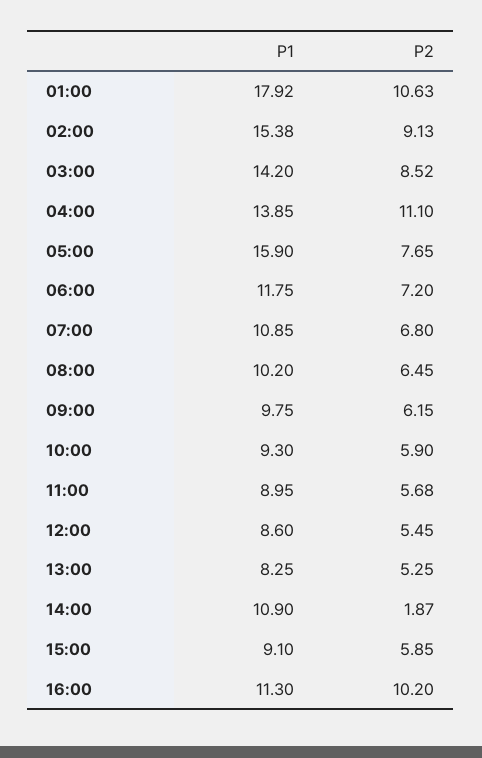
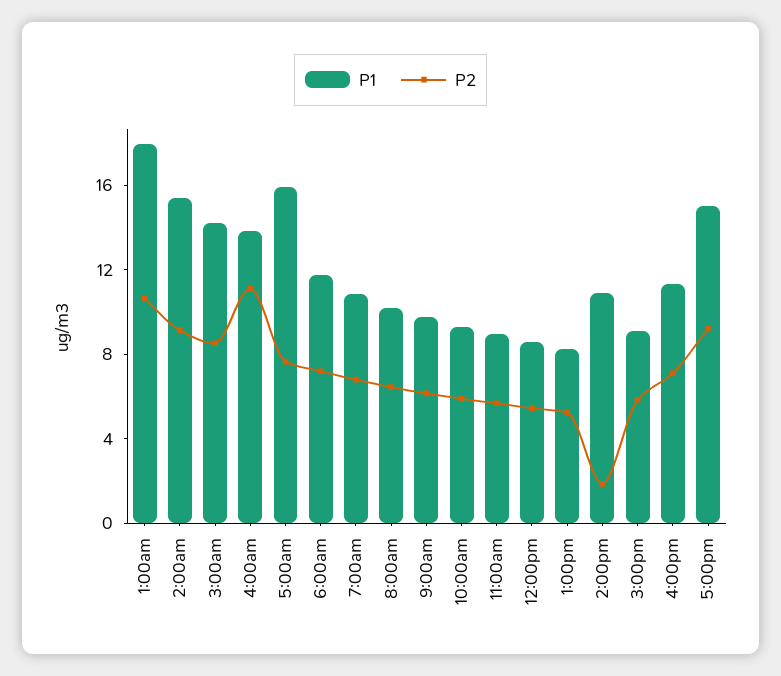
P2, 16:00: 10.2 -> 7
P1, 5:00pm: none -> 15
P2, 5:00pm: none -> 9

